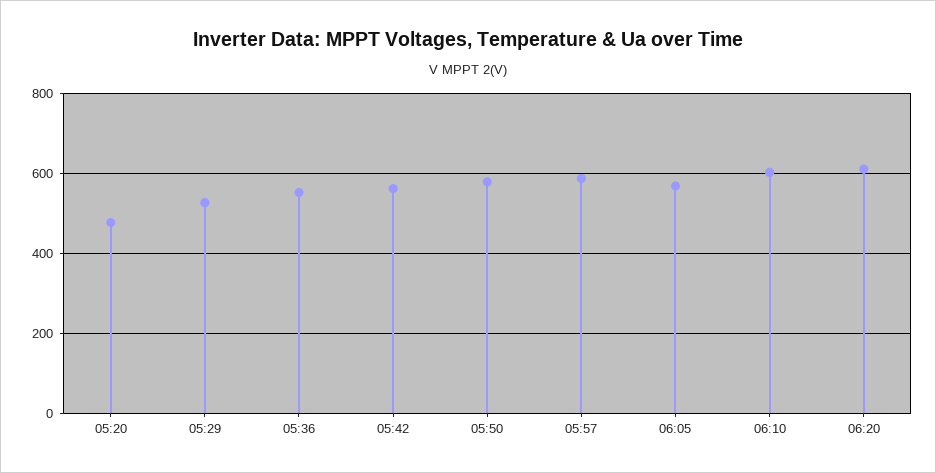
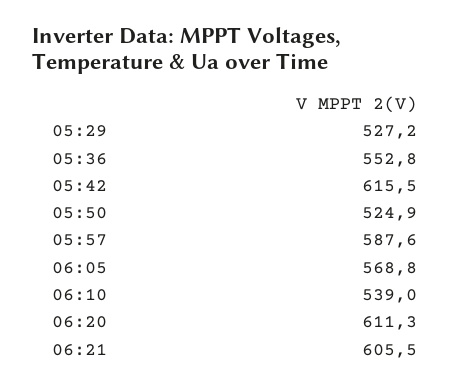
05:20: 480 -> none
05:42: 560 -> 615.5
05:50: 580 -> 524.9
06:10: 600 -> 539
06:21: none -> 605.5

